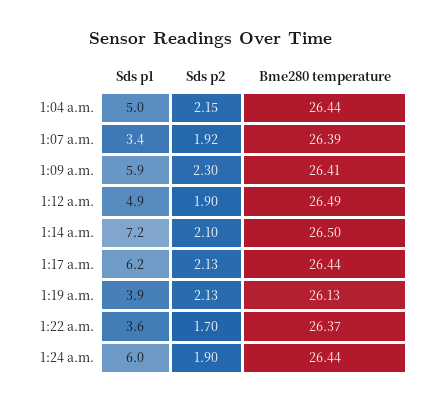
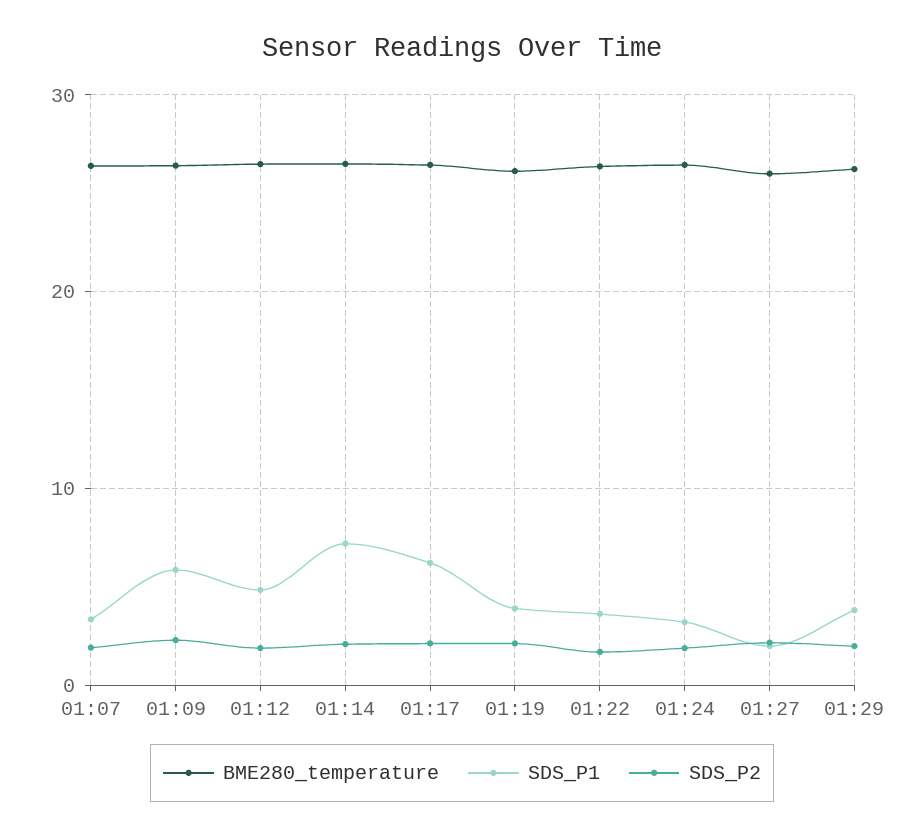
Sds p1, 1:04 a.m.: 5 -> none
Sds p2, 1:04 a.m.: 2.15 -> none
Bme280 temperature, 1:04 a.m.: 26.44 -> none
Sds p1, 1:24 a.m.: 6 -> 3
Bme280 temperature, 01:27: none -> 26
Sds p1, 01:27: none -> 2
Sds p2, 01:27: none -> 2
Bme280 temperature, 01:29: none -> 26
Sds p1, 01:29: none -> 4
Sds p2, 01:29: none -> 2

